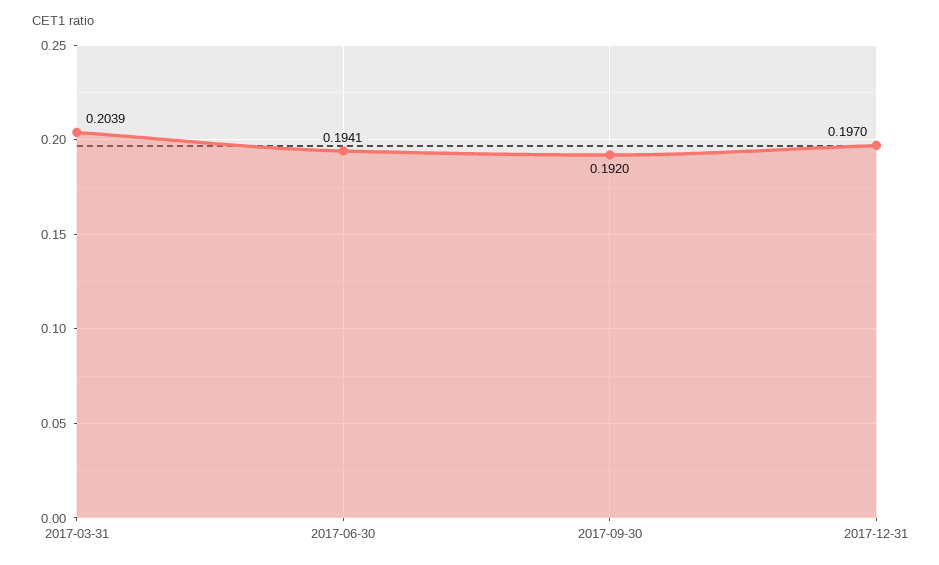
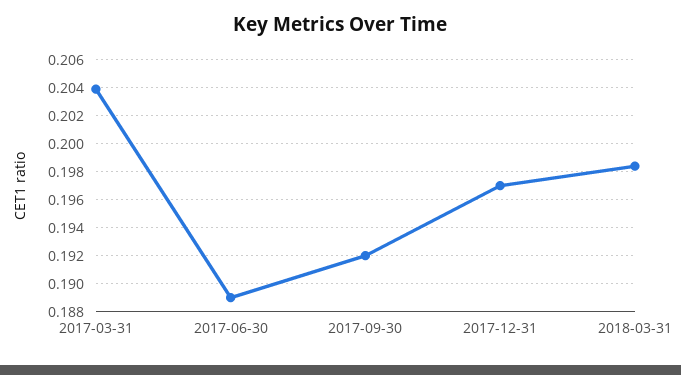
2017-06-30: 0.1941 -> 0.189
2018-03-31: none -> 0.1985

